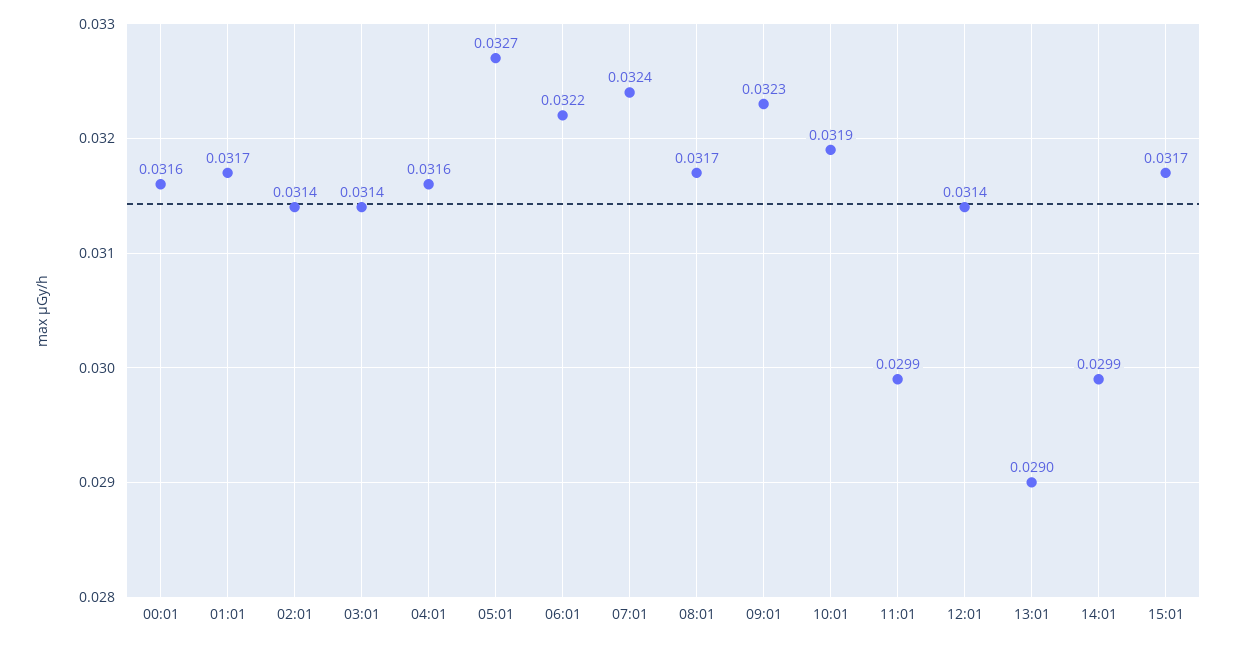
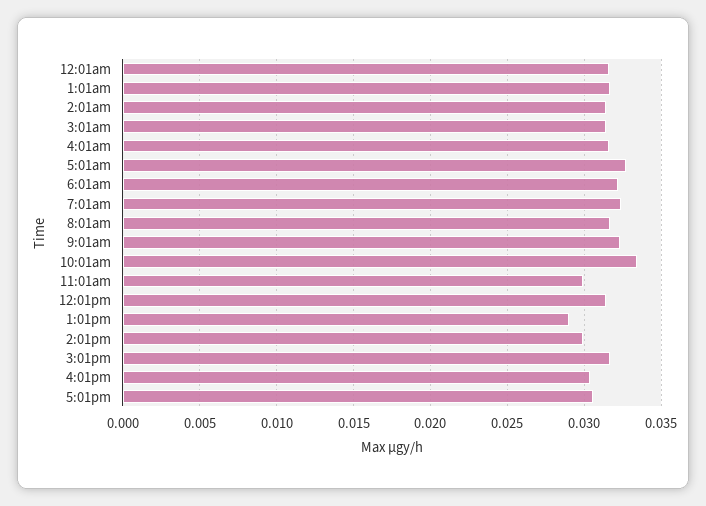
10:01: 0.0319 -> 0.0335
4:01pm: none -> 0.0305
5:01pm: none -> 0.0305

